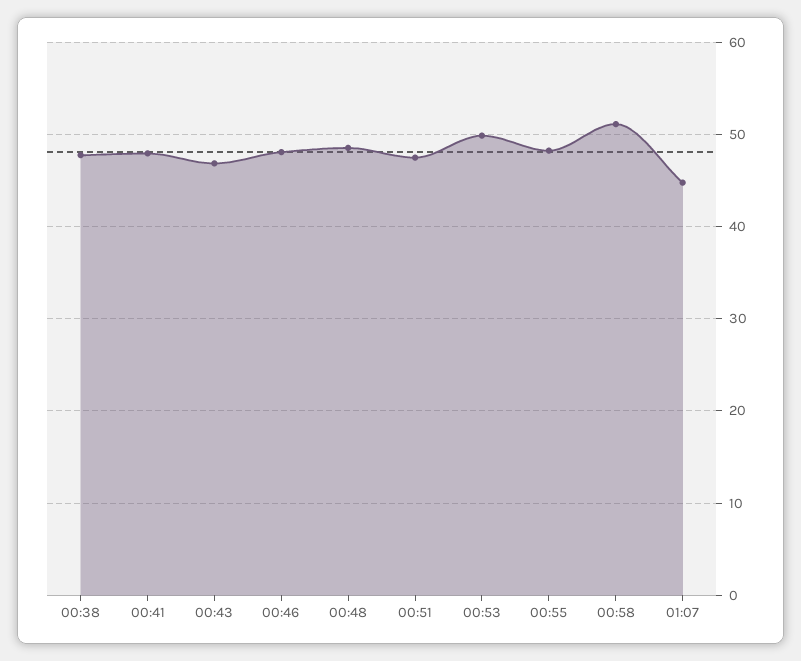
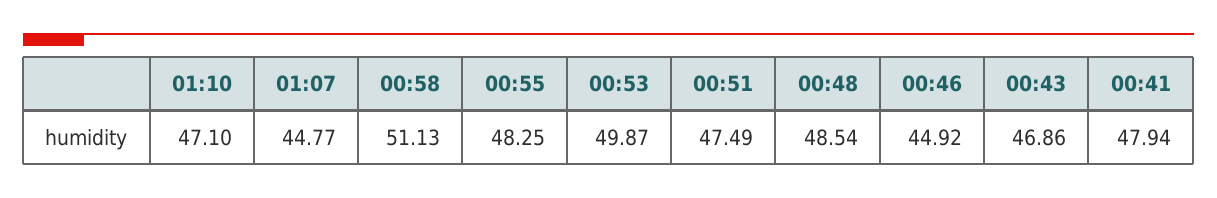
00:38: 48 -> none
00:46: 48 -> 44.92
01:10: none -> 47.1

